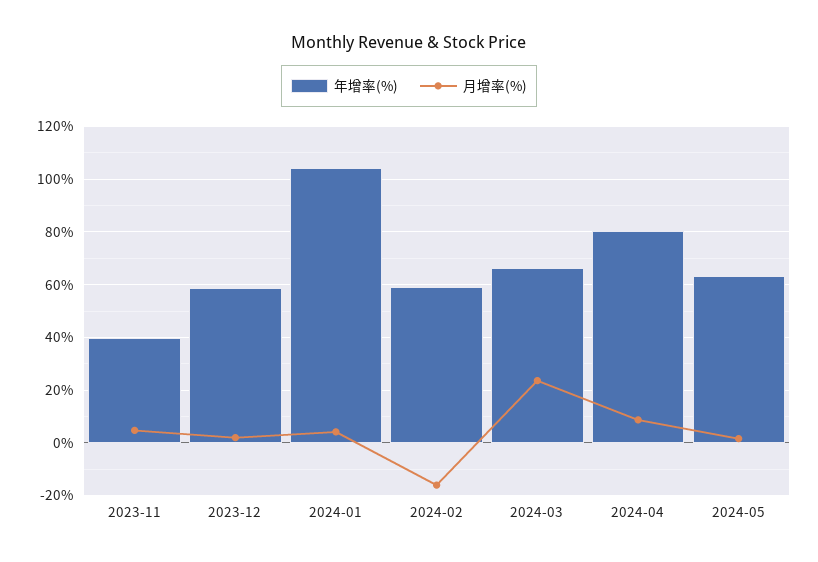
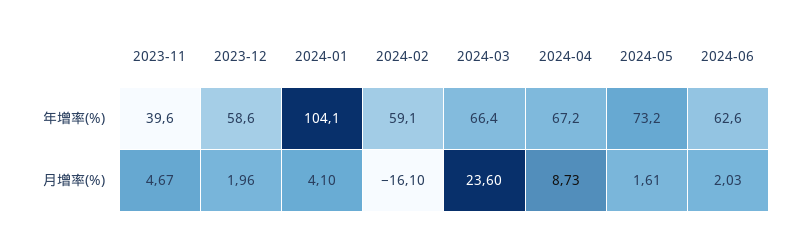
年增率(%), 2024-04: 80 -> 67.2
年增率(%), 2024-05: 62.5 -> 73.2
年增率(%), 2024-06: none -> 62.6
月增率(%), 2024-06: none -> 2.03

